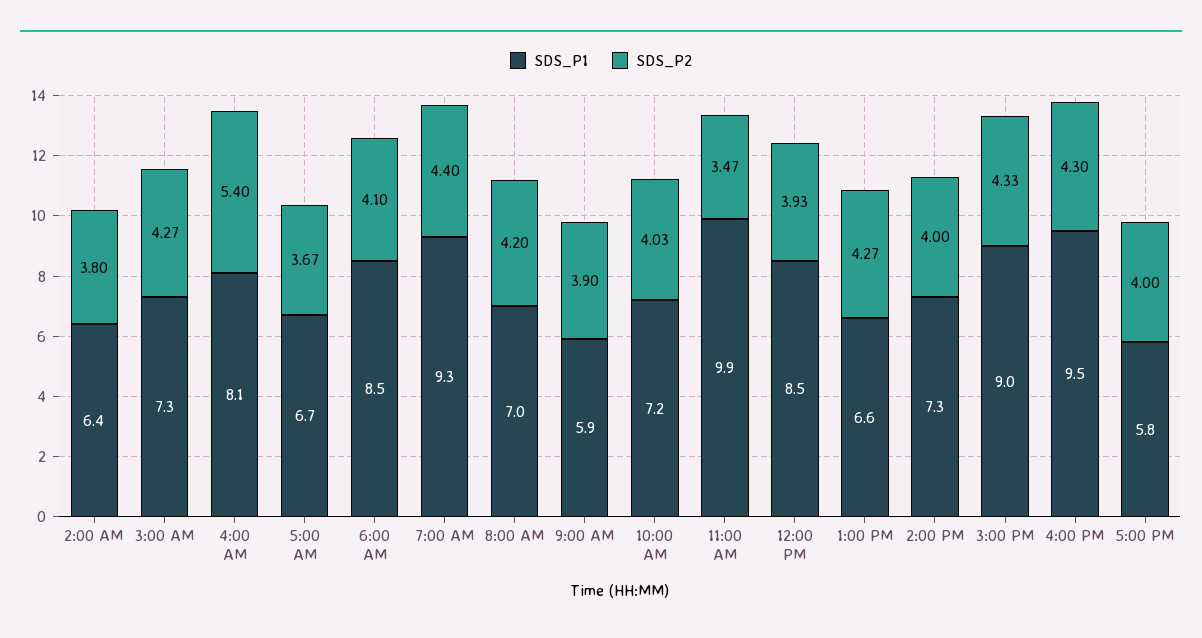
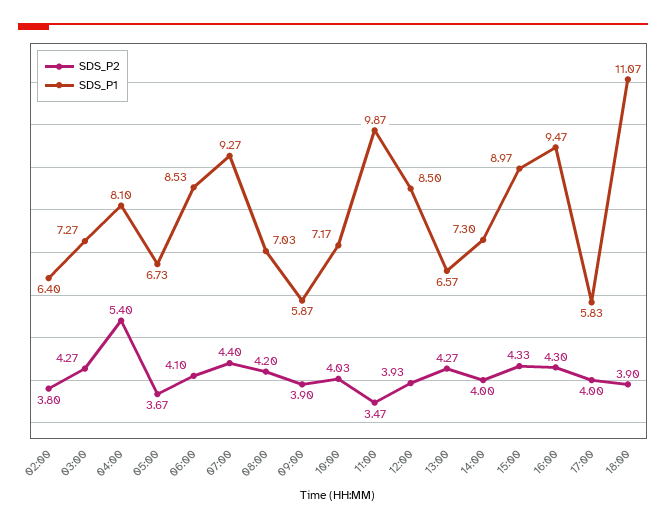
SDS_P2, 18:00: none -> 3.9
SDS_P1, 18:00: none -> 11.07

